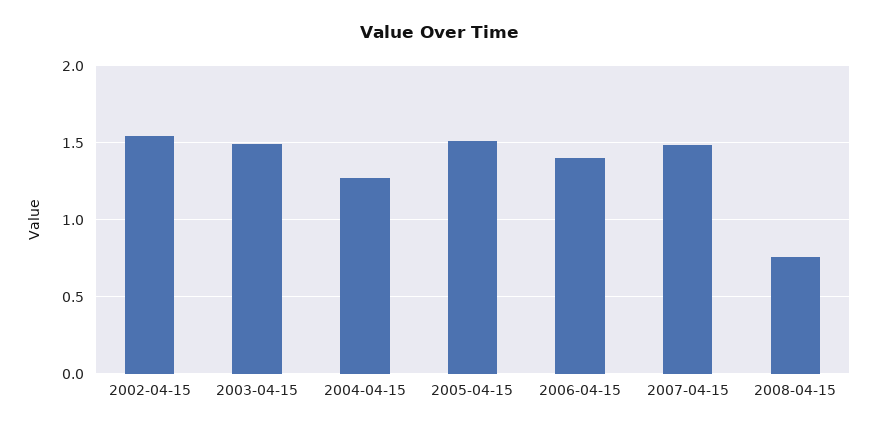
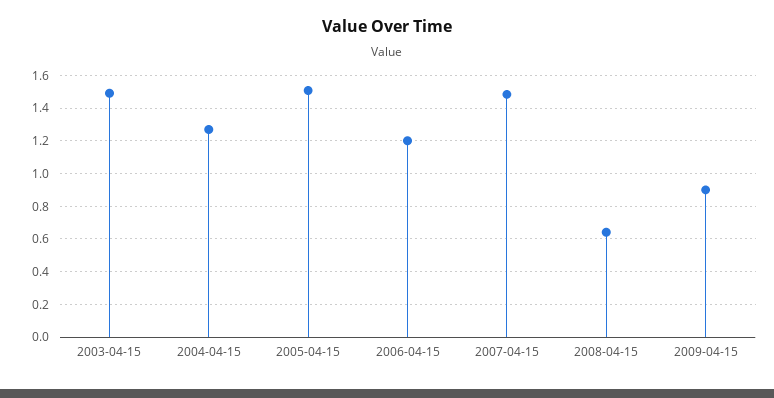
2002-04-15: 1.55 -> none
2006-04-15: 1.4 -> 1.2
2008-04-15: 0.75 -> 0.65
2009-04-15: none -> 0.9

